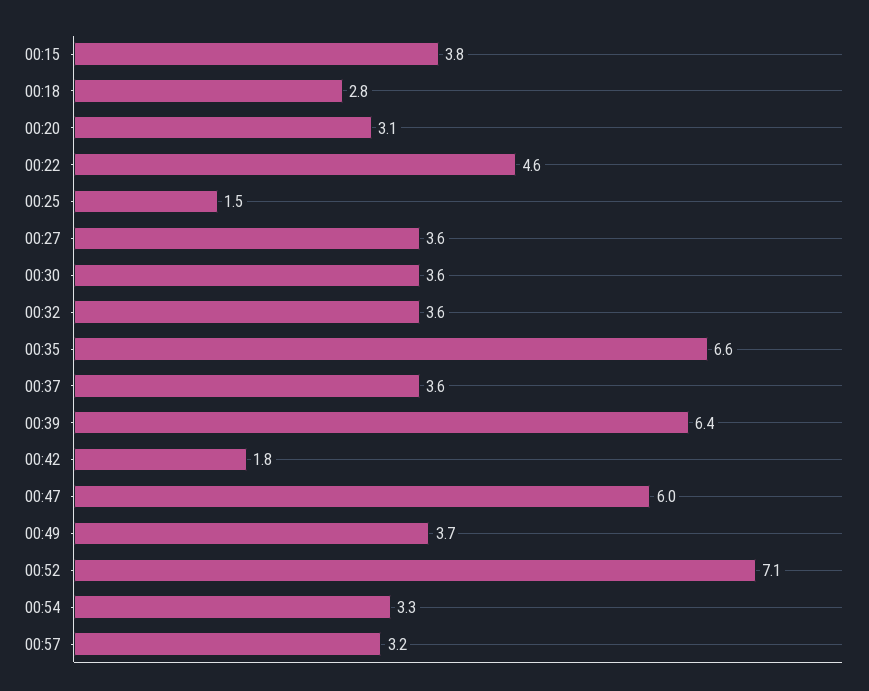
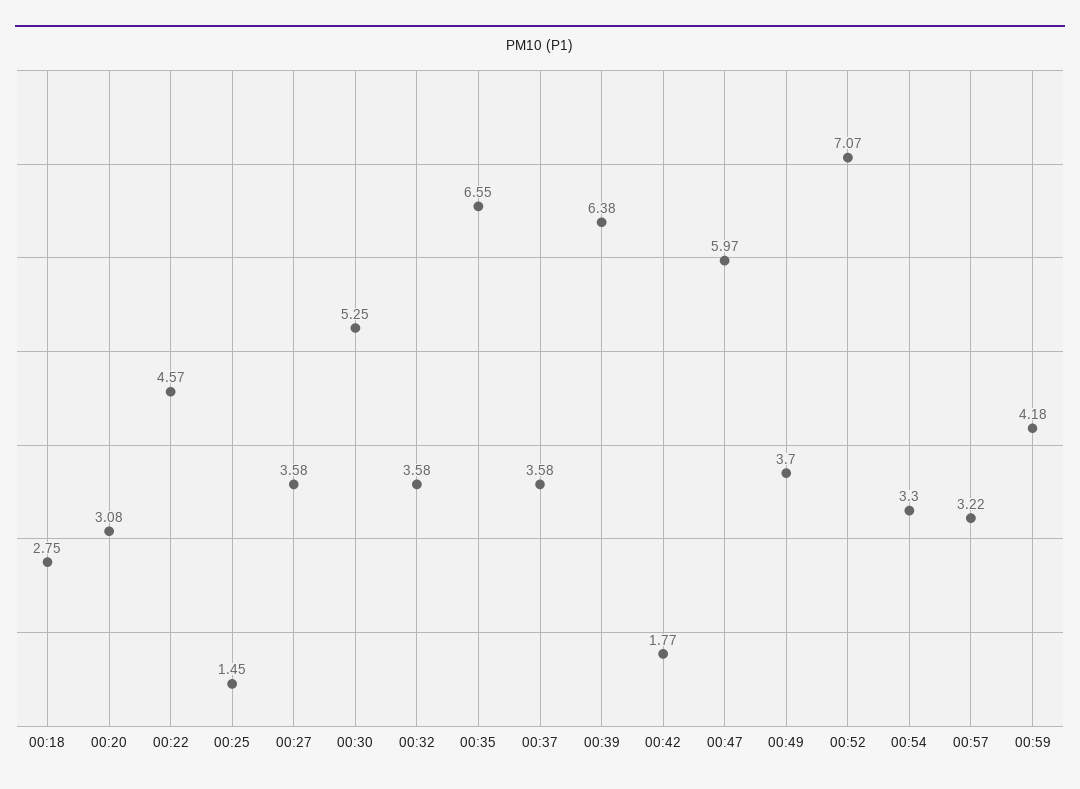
00:15: 3.8 -> none
00:30: 3.6 -> 5.25
00:59: none -> 4.18

